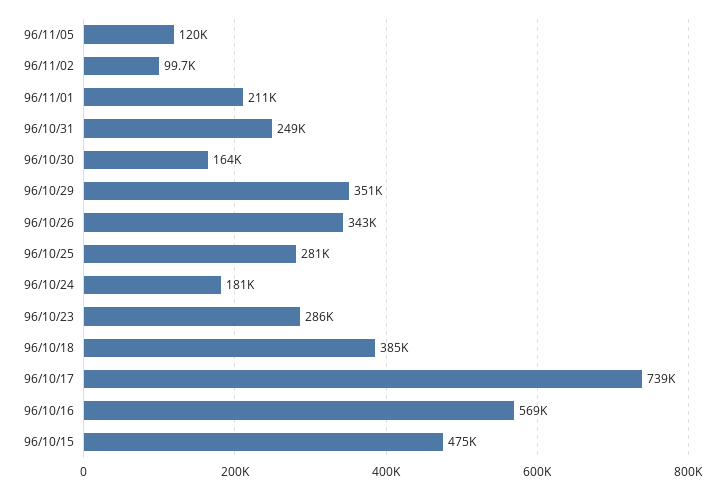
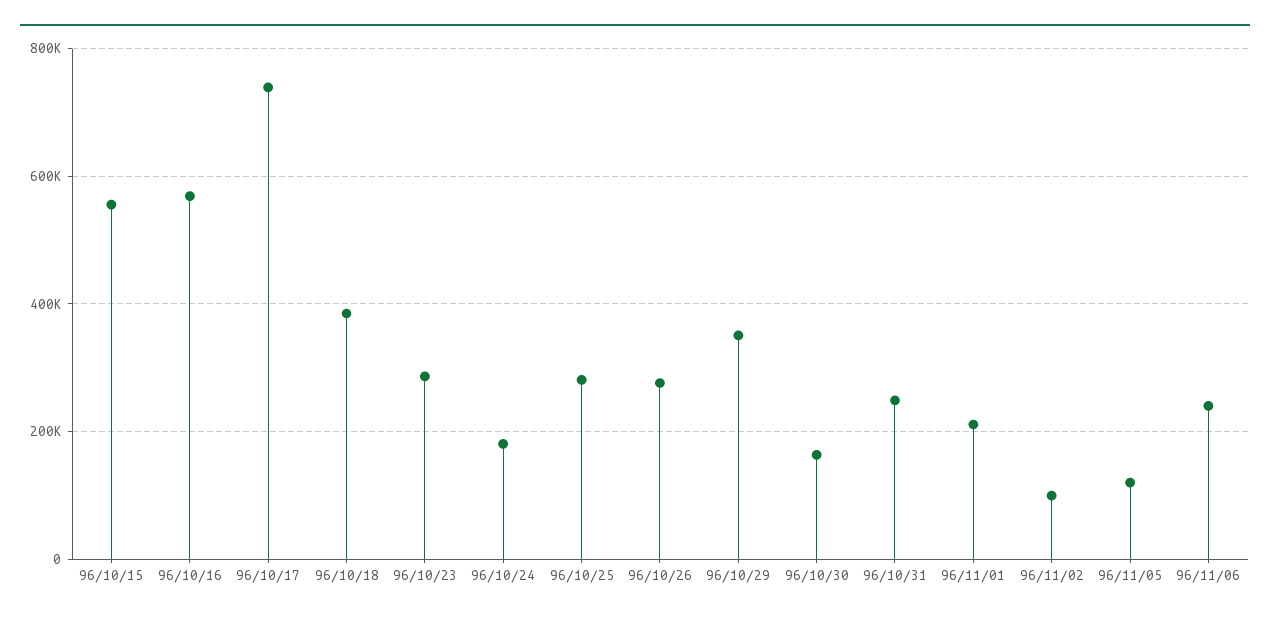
96/10/26: 343000 -> 280000
96/10/15: 475000 -> 560000
96/11/06: none -> 240000

